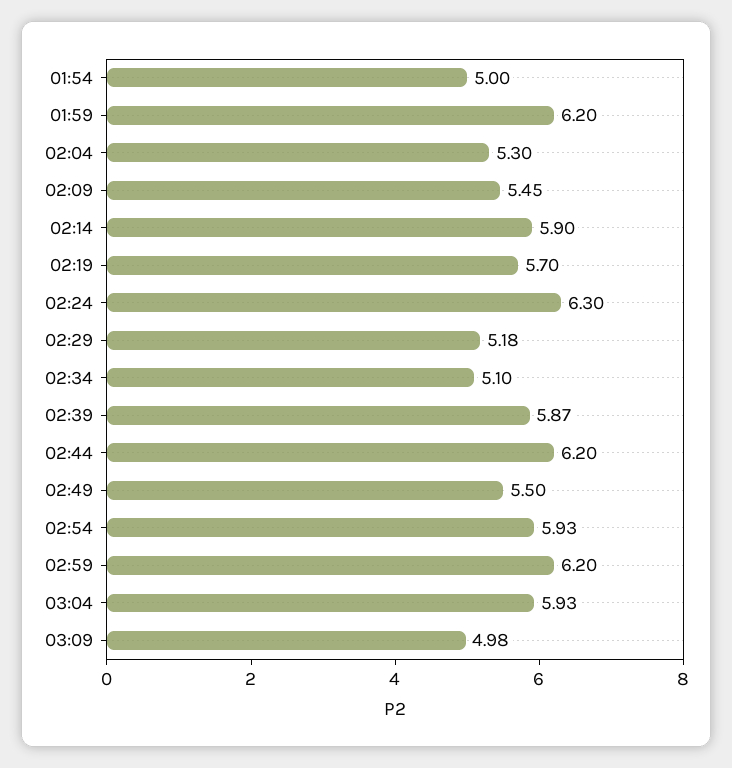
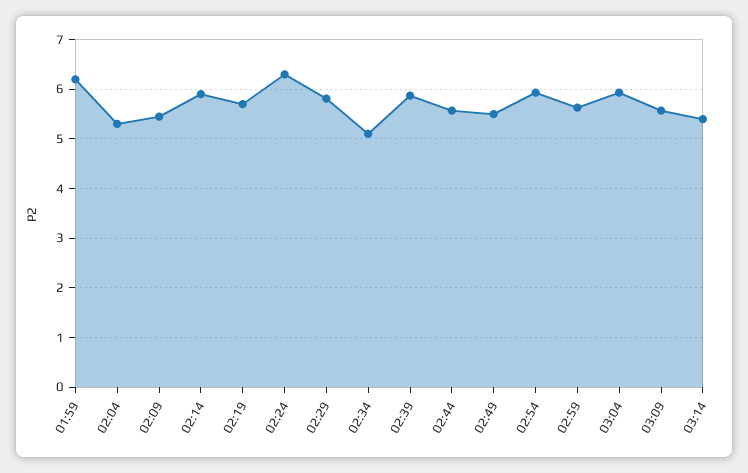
01:54: 5 -> none
02:29: 5.18 -> 5.8
02:44: 6.2 -> 5.6
02:59: 6.2 -> 5.6
03:09: 4.98 -> 5.6
03:14: none -> 5.4

